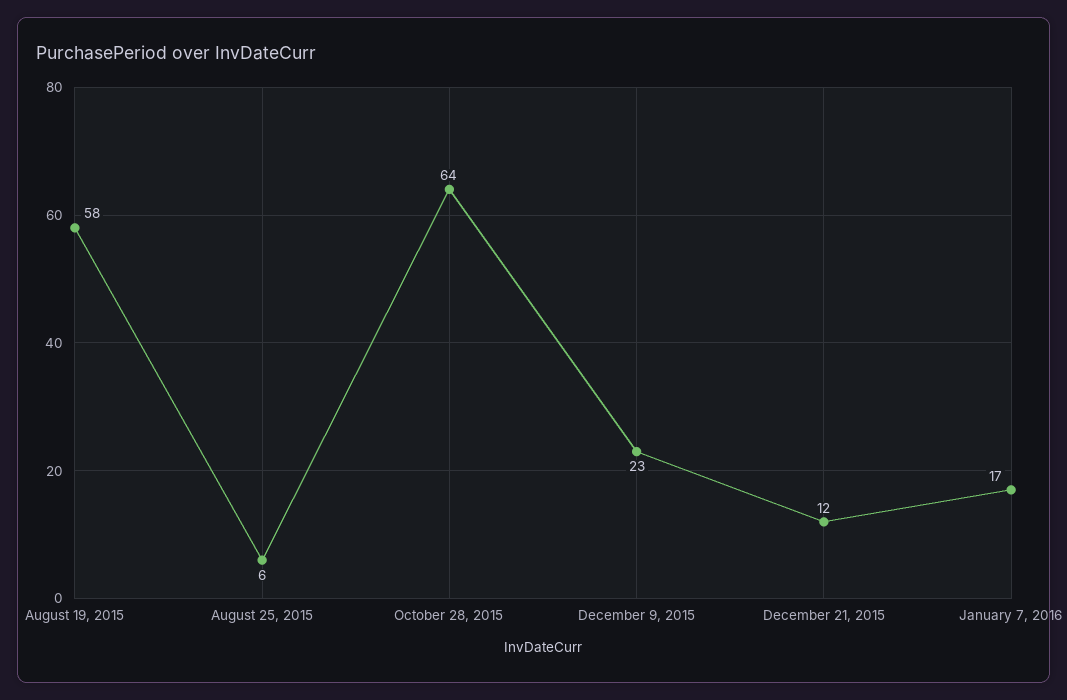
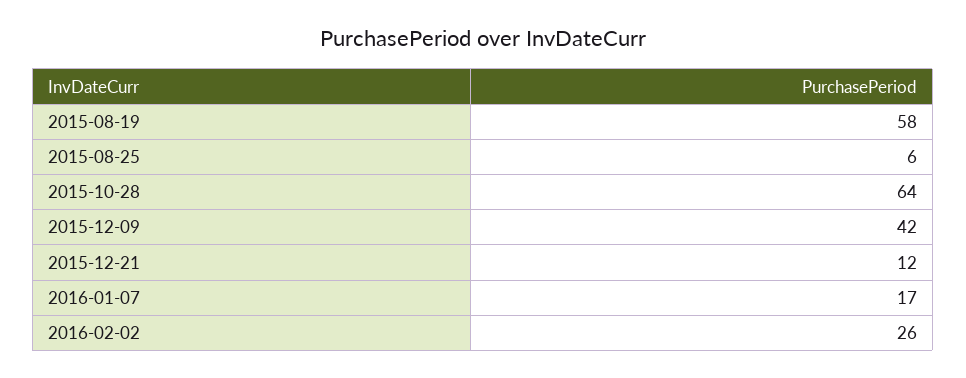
December 9, 2015: 23 -> 42
2016-02-02: none -> 26

